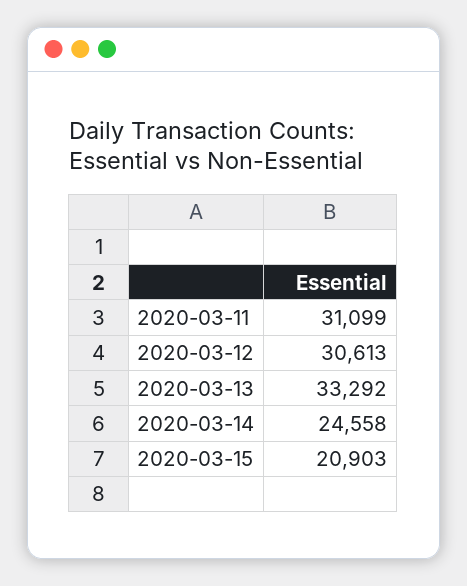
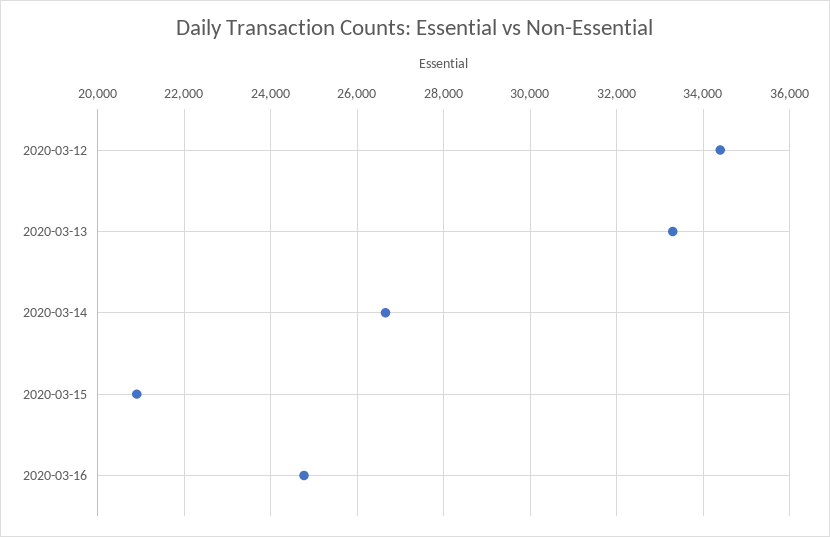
2020-03-11: 31099 -> none
2020-03-12: 30613 -> 34400
2020-03-14: 24558 -> 26600
2020-03-16: none -> 24800

